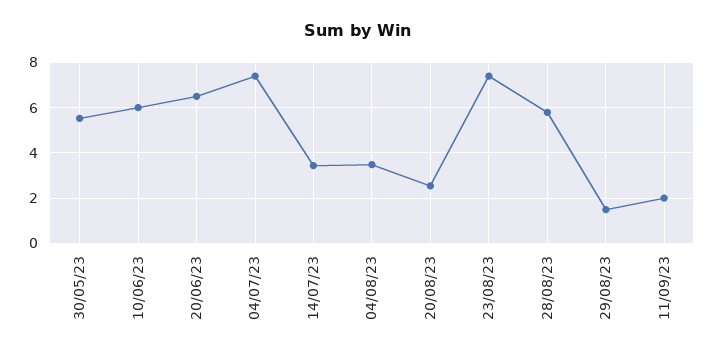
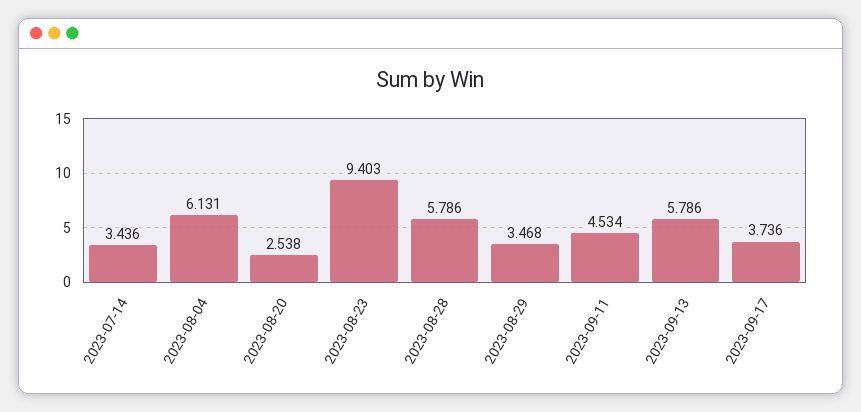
30/05/23: 5.5 -> none
10/06/23: 6 -> none
20/06/23: 6.5 -> none
04/07/23: 7.5 -> none
04/08/23: 3.5 -> 6.131
23/08/23: 7.5 -> 9.403
29/08/23: 1.5 -> 3.468
11/09/23: 2 -> 4.534
2023-09-13: none -> 5.786
2023-09-17: none -> 3.736

